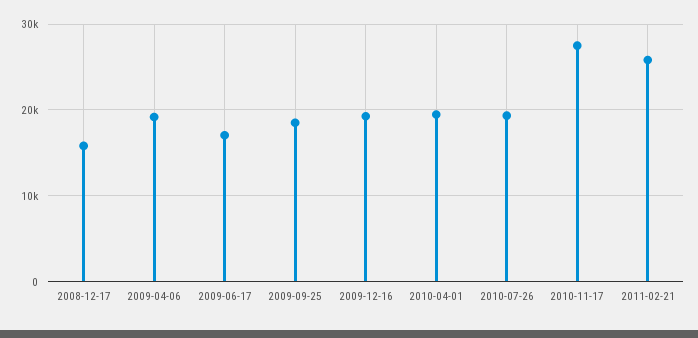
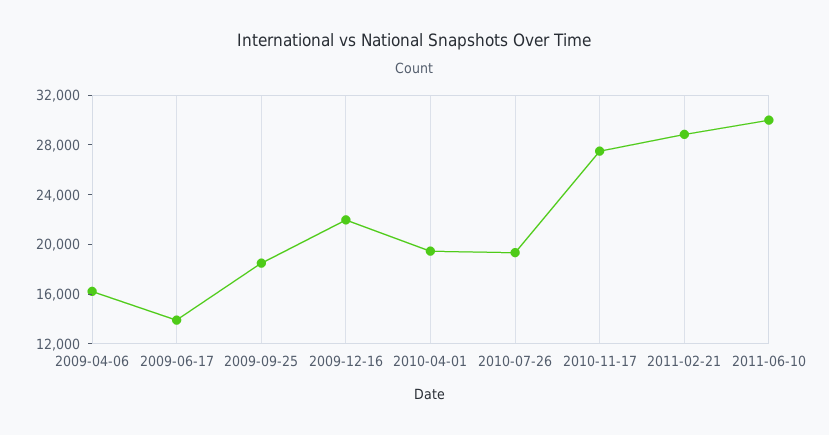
2008-12-17: 16000 -> none
2009-04-06: 19000 -> 16000
2009-06-17: 17000 -> 14000
2009-12-16: 19000 -> 22000
2011-02-21: 26000 -> 29000
2011-06-10: none -> 30000

